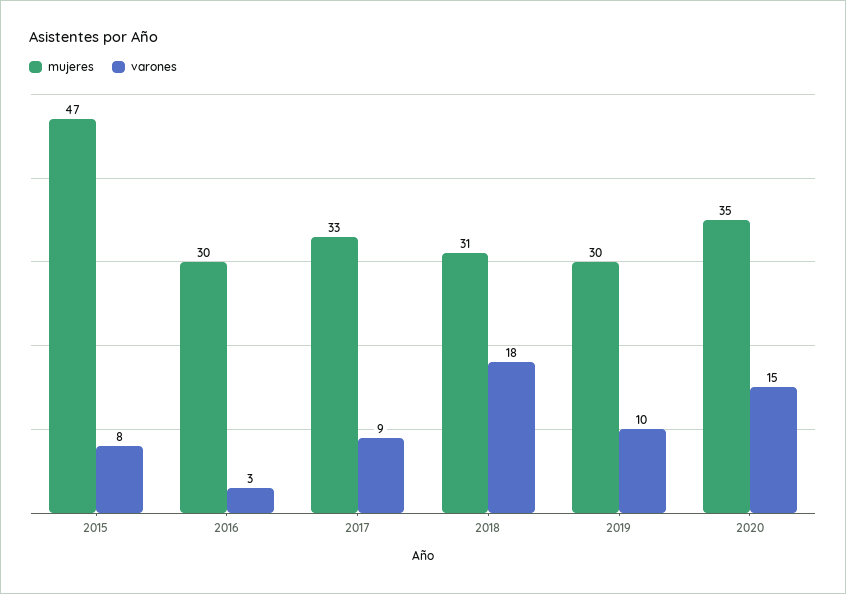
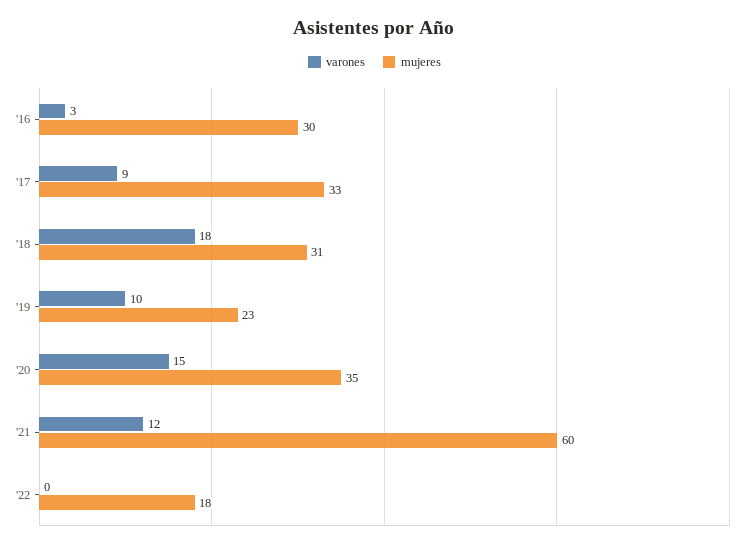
mujeres, 2015: 47 -> none
varones, 2015: 8 -> none
mujeres, 2019: 30 -> 23
varones, '21: none -> 12
mujeres, '21: none -> 60
varones, '22: none -> 0
mujeres, '22: none -> 18

